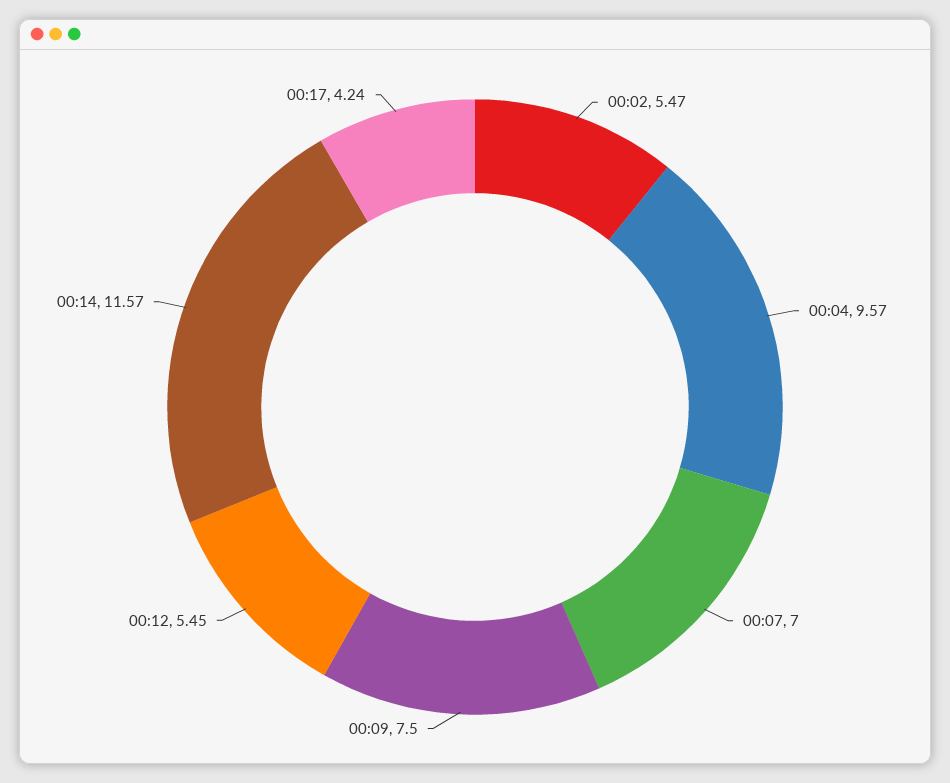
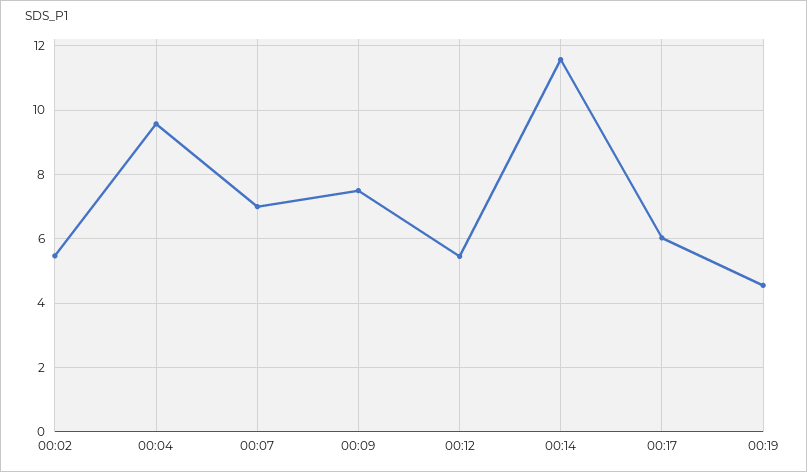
00:17: 4.24 -> 6
00:19: none -> 4.6

